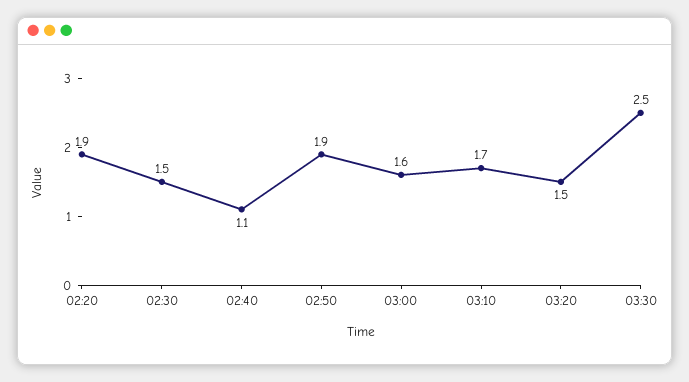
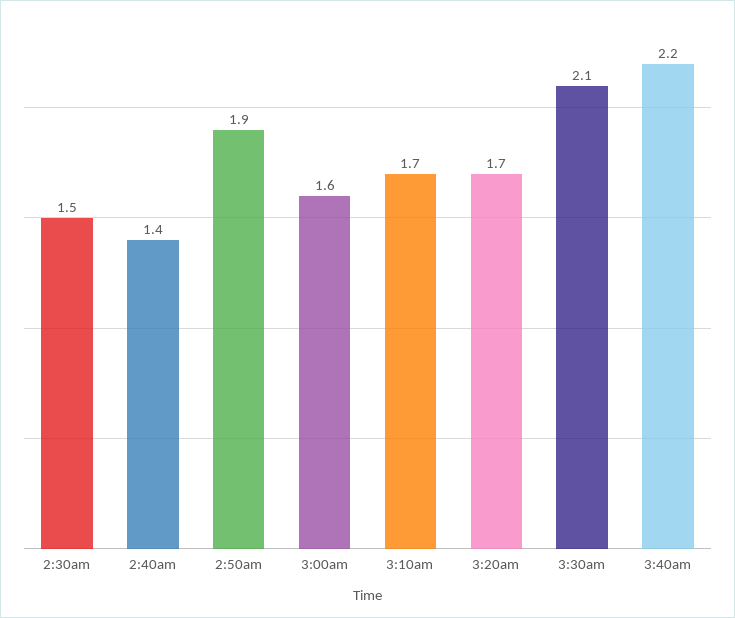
02:20: 1.9 -> none
02:40: 1.1 -> 1.4
03:20: 1.5 -> 1.7
03:30: 2.5 -> 2.1
3:40am: none -> 2.2

